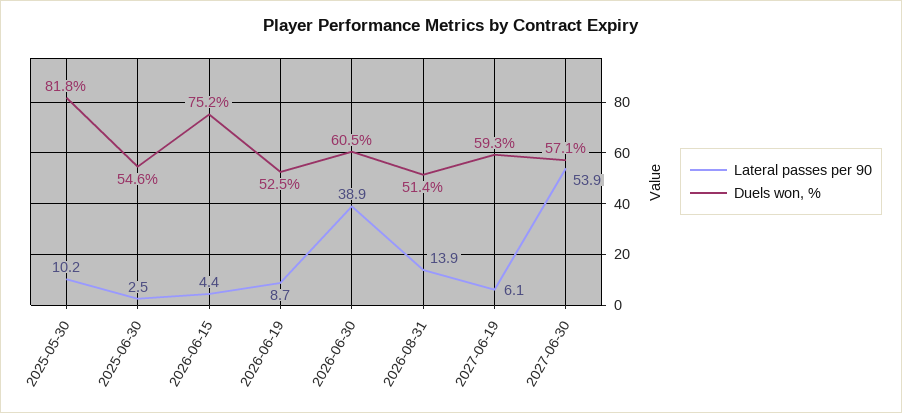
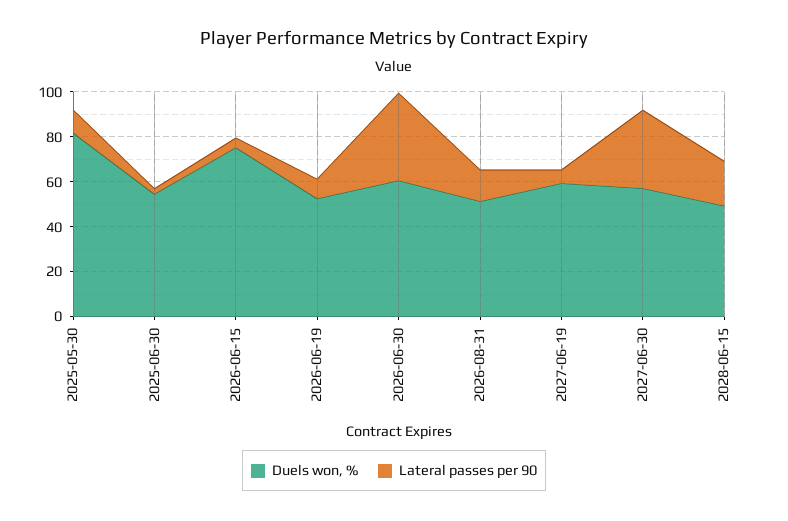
Lateral passes per 90, 2027-06-30: 53.9 -> 35
Duels won, %, 2028-06-15: none -> 50
Lateral passes per 90, 2028-06-15: none -> 20

